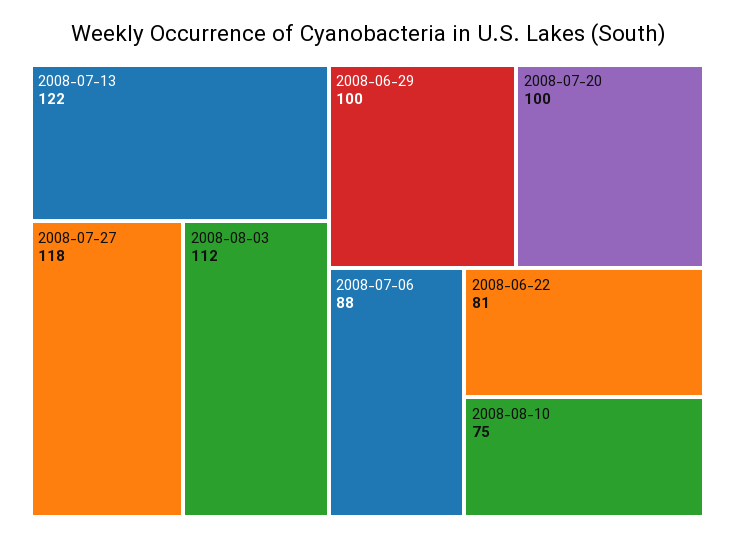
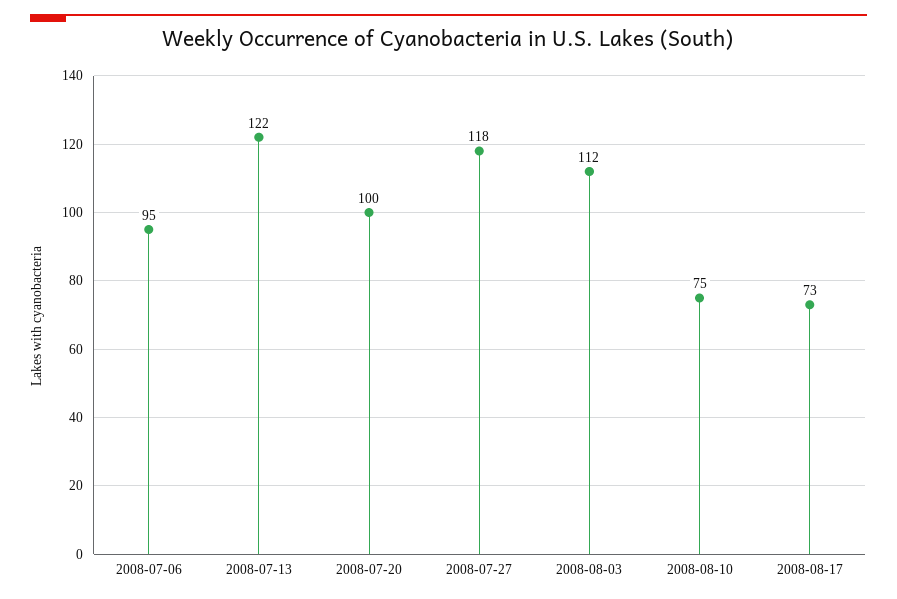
2008-06-29: 100 -> none
2008-07-06: 88 -> 95
2008-06-22: 81 -> none
2008-08-17: none -> 73

